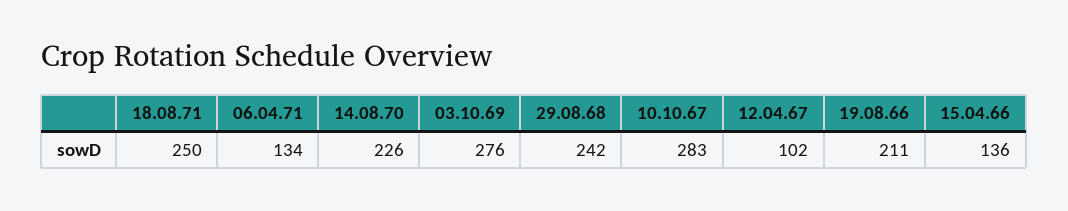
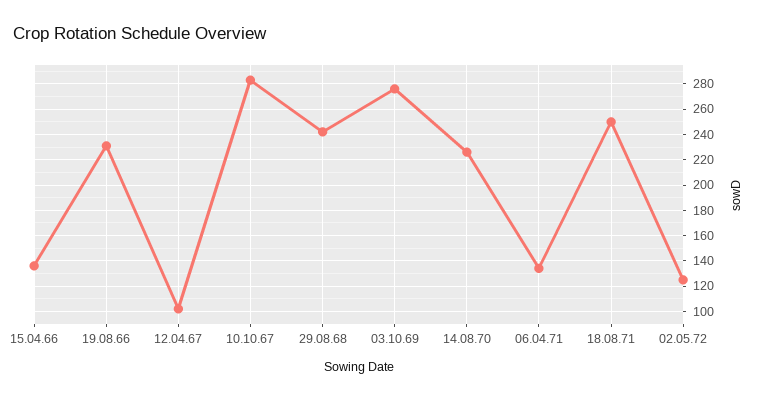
19.08.66: 211 -> 230
02.05.72: none -> 125

